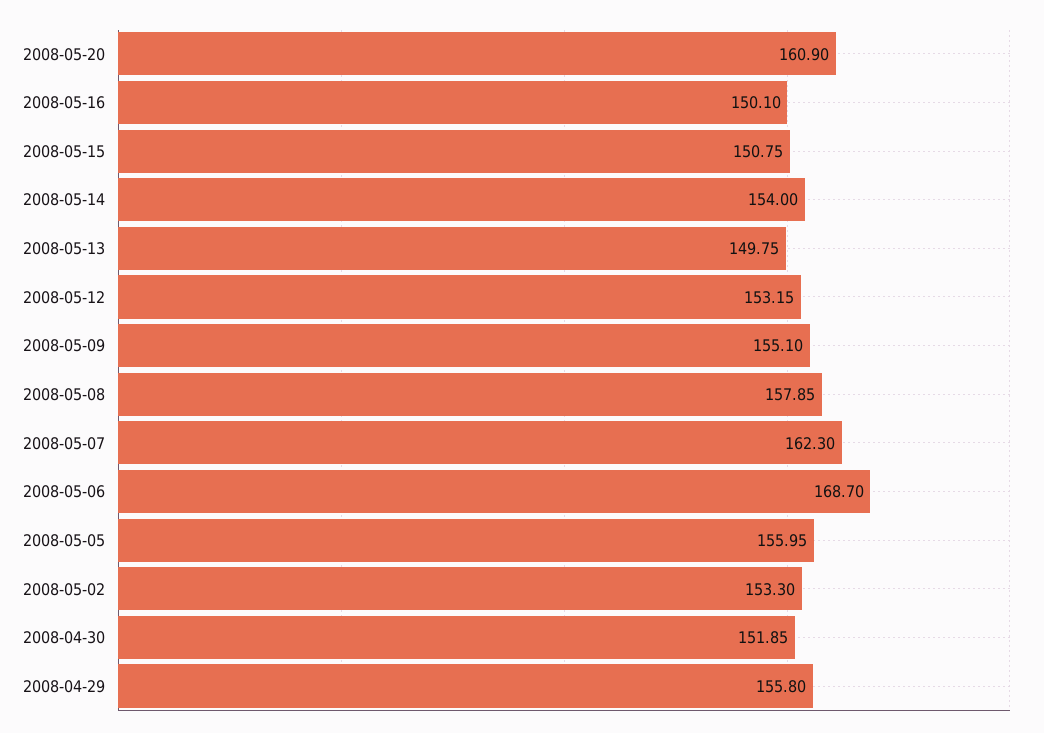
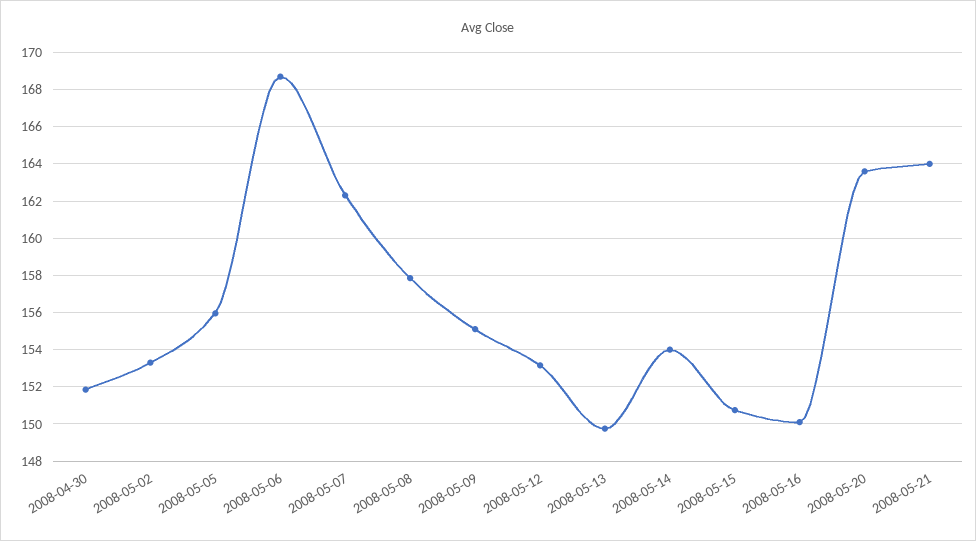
2008-05-20: 160.9 -> 163.5
2008-04-29: 155.8 -> none
2008-05-21: none -> 164

